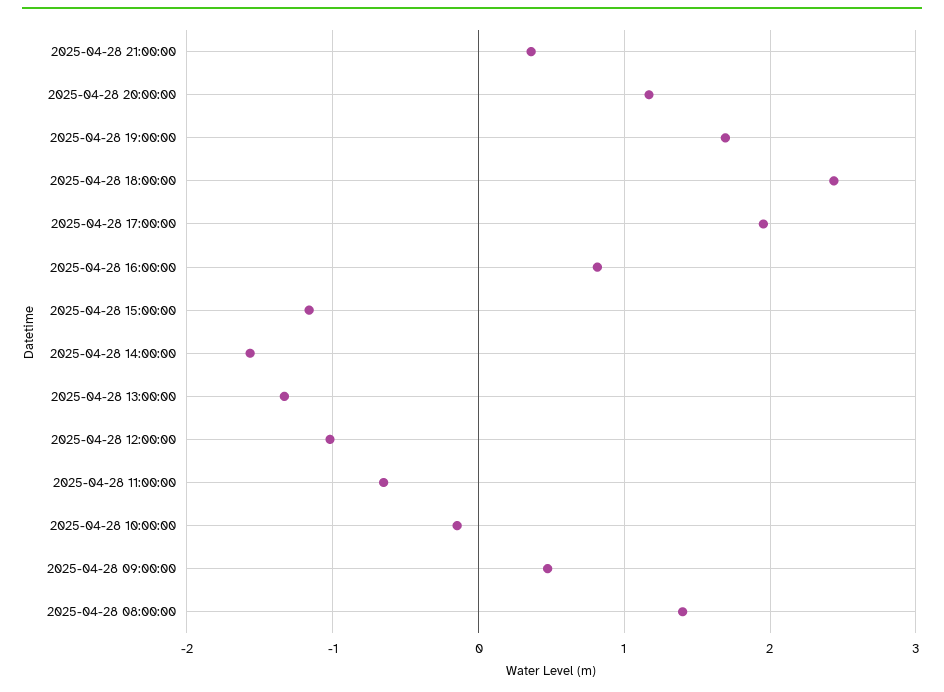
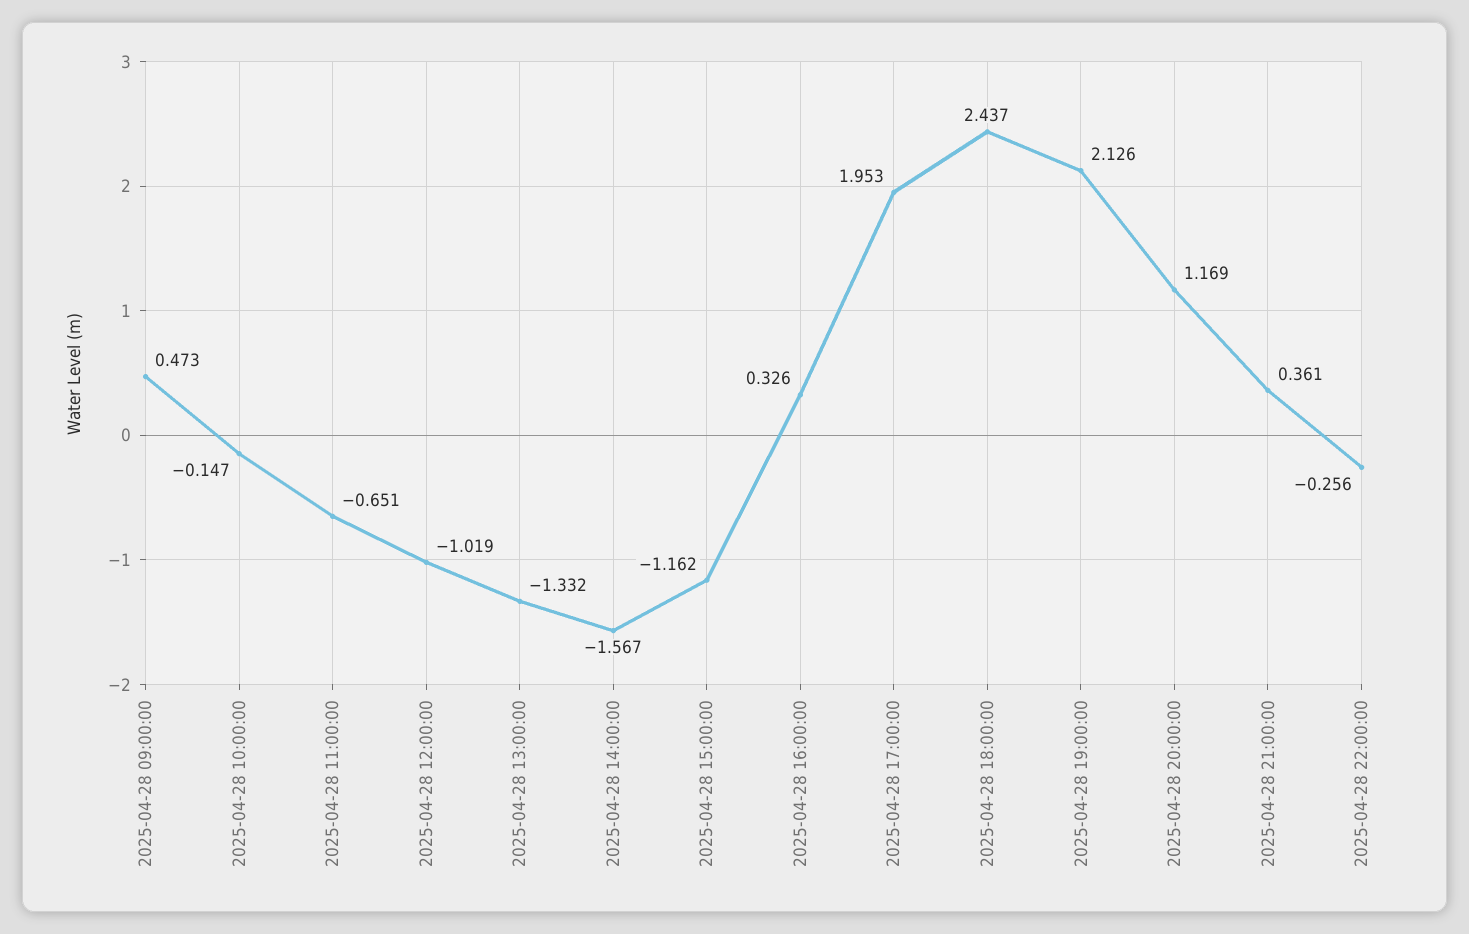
2025-04-28 19:00:00: 1.7 -> 2.126
2025-04-28 16:00:00: 0.8 -> 0.326
2025-04-28 08:00:00: 1.4 -> none
2025-04-28 22:00:00: none -> -0.256

